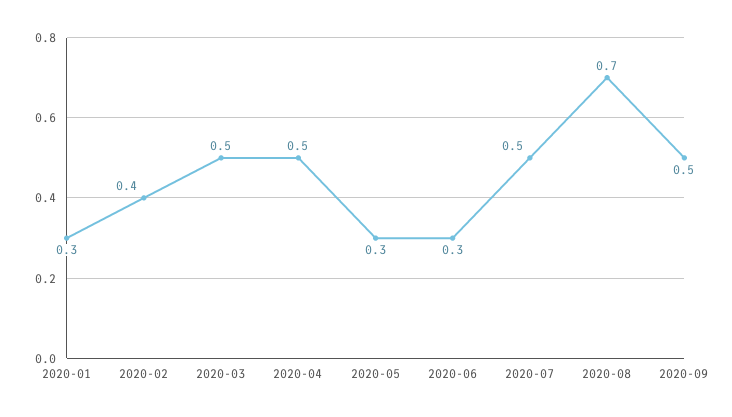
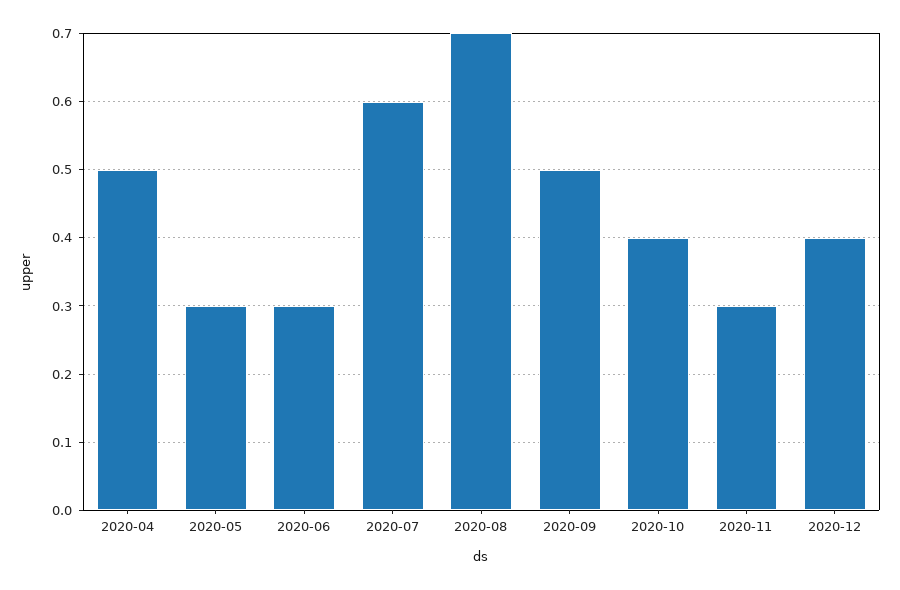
2020-01: 0.3 -> none
2020-02: 0.4 -> none
2020-03: 0.5 -> none
2020-07: 0.5 -> 0.6
2020-10: none -> 0.4
2020-11: none -> 0.3
2020-12: none -> 0.4

